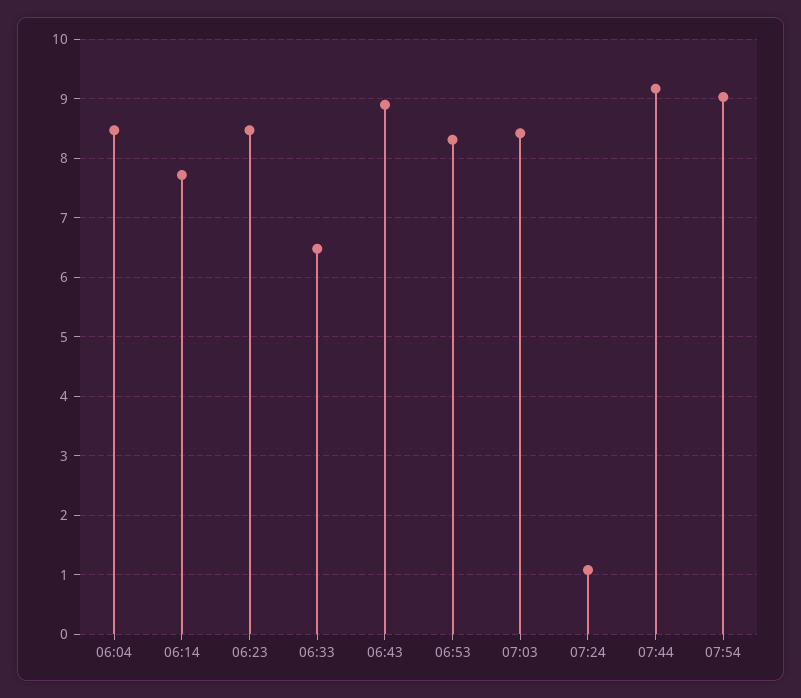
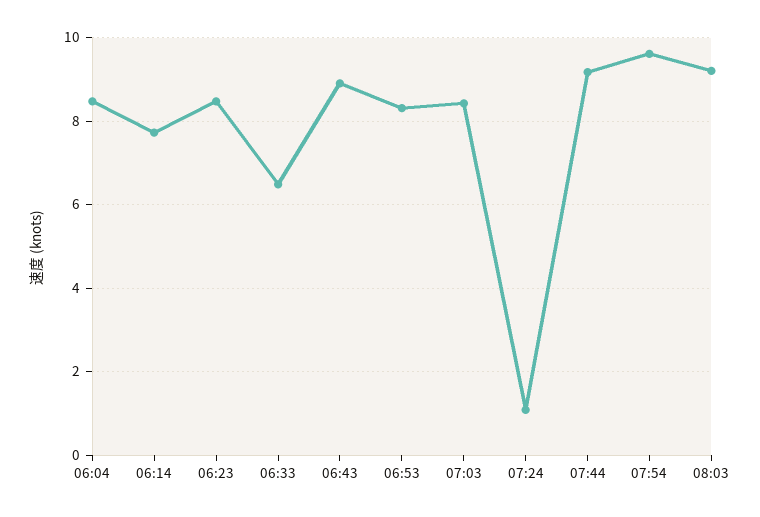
07:54: 9 -> 9.6
08:03: none -> 9.2

